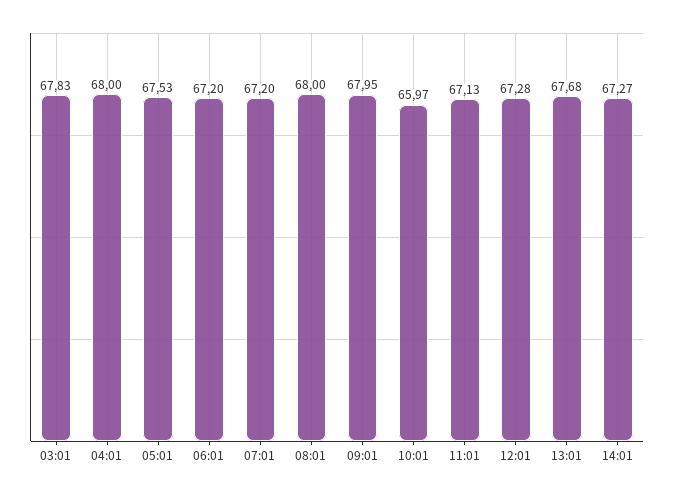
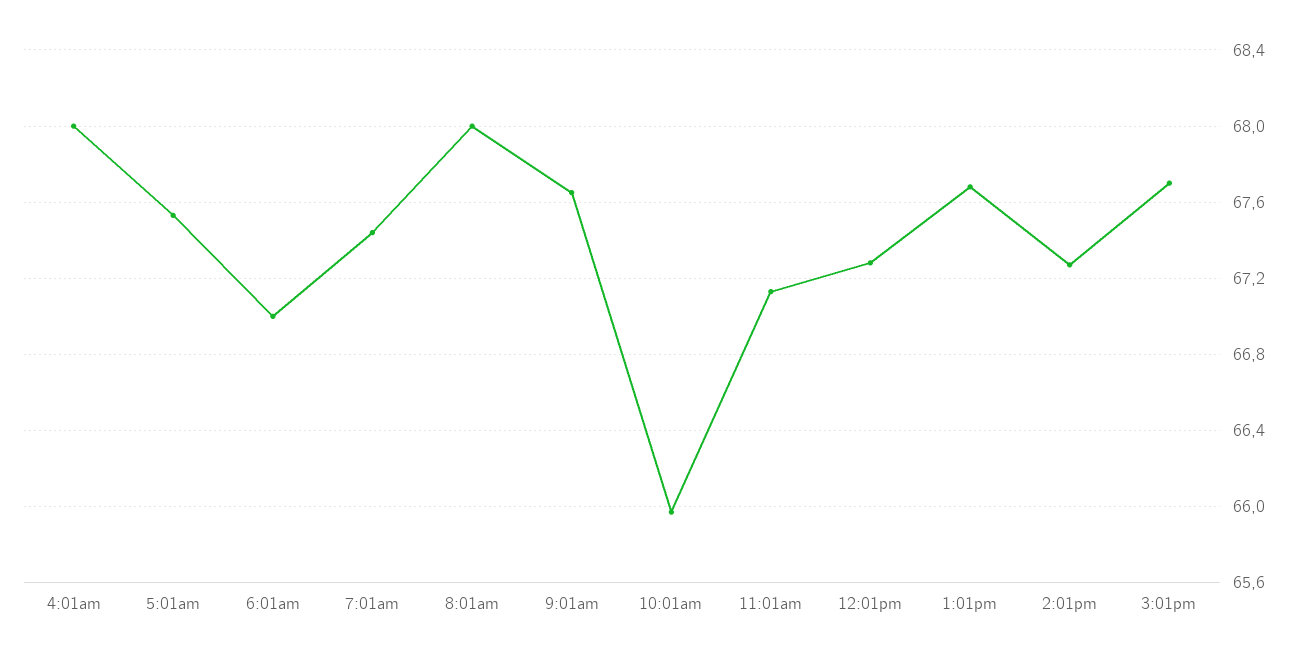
03:01: 67.83 -> none
06:01: 67.2 -> 67
07:01: 67.2 -> 67.45
09:01: 67.95 -> 67.65
3:01pm: none -> 67.7

